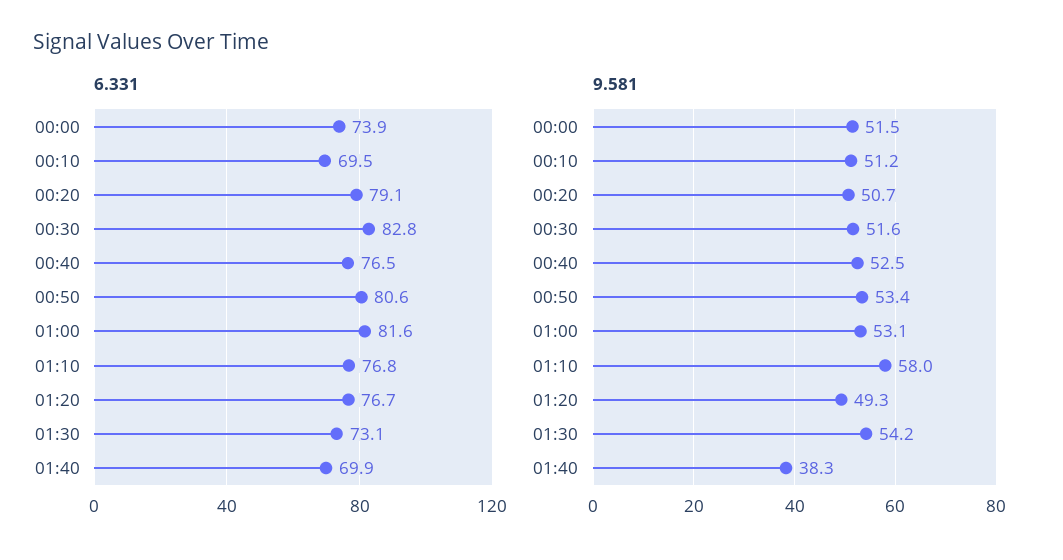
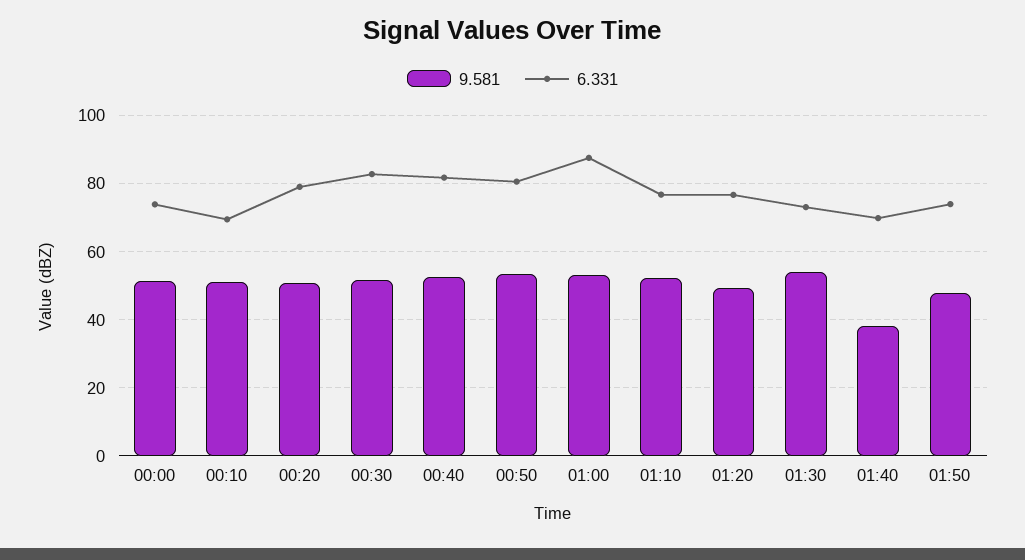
6.331, 00:40: 76.5 -> 82
6.331, 01:00: 81.6 -> 88
9.581, 01:10: 58 -> 52
9.581, 01:50: none -> 48
6.331, 01:50: none -> 74

